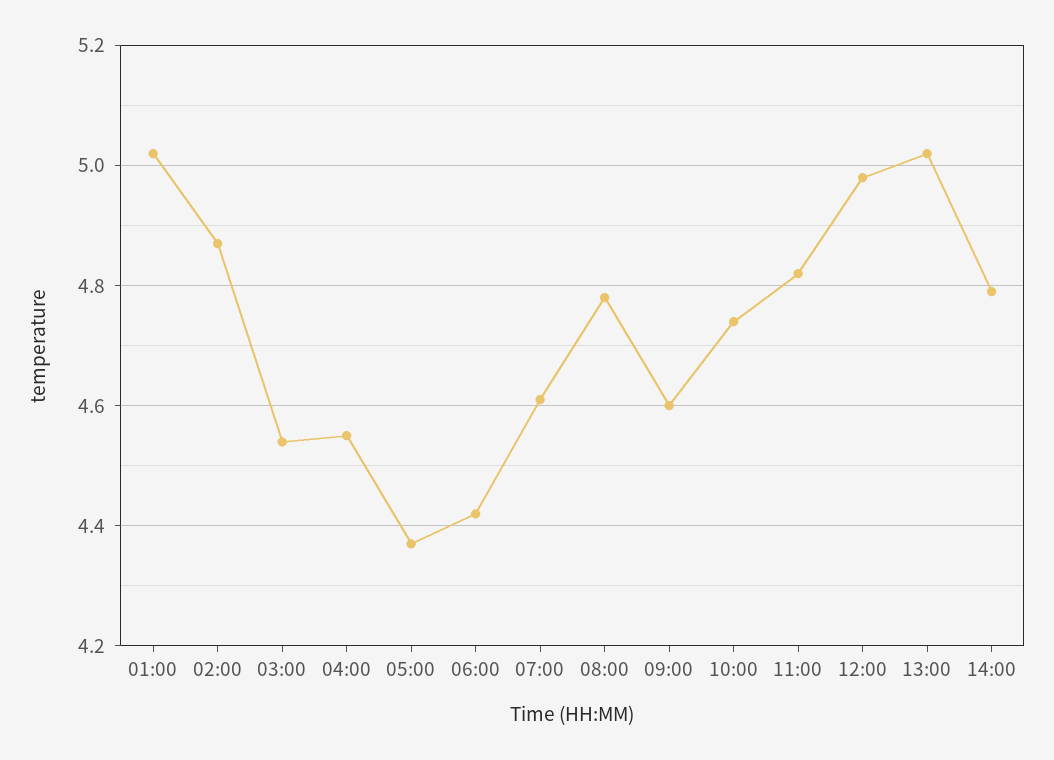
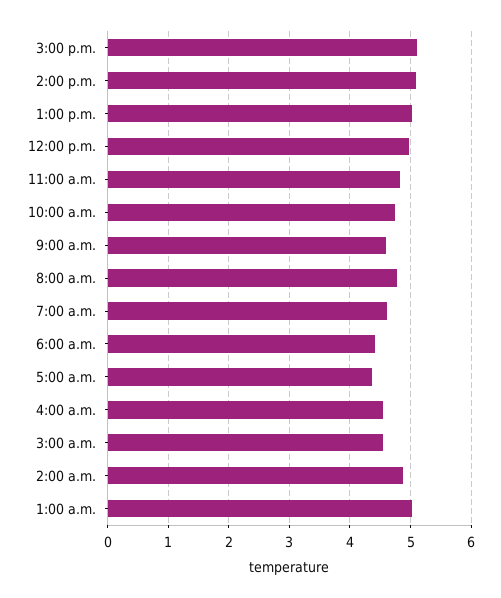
14:00: 4.8 -> 5.1
3:00 p.m.: none -> 5.1

